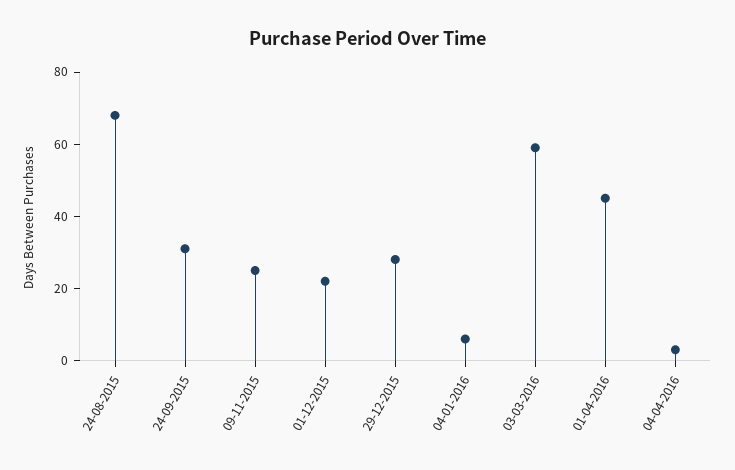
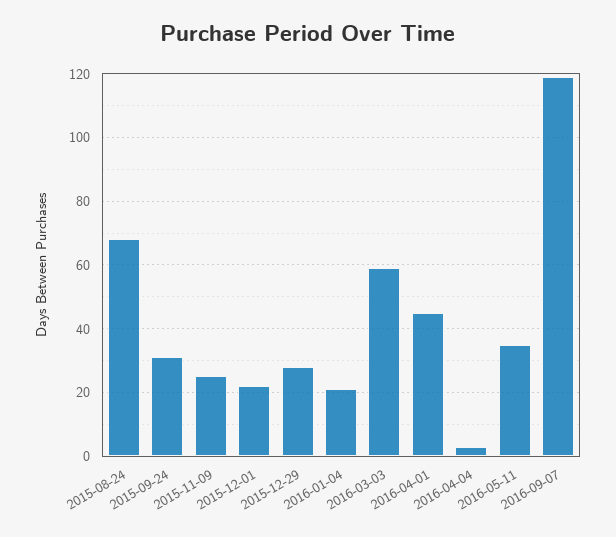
04-01-2016: 5 -> 20
2016-05-11: none -> 35
2016-09-07: none -> 120

